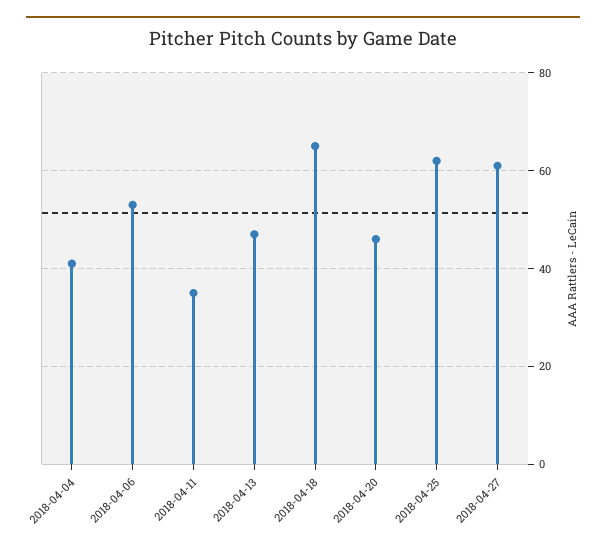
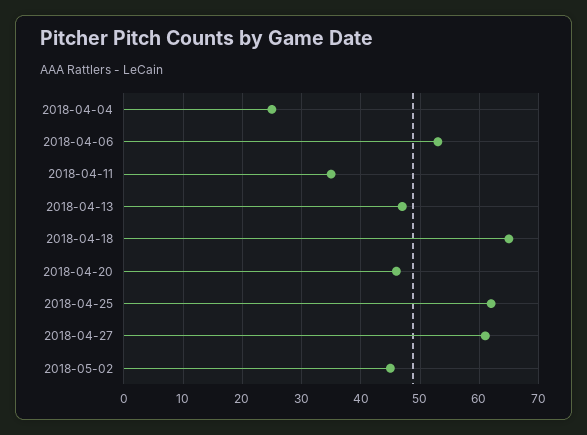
2018-04-04: 40 -> 25
2018-05-02: none -> 45

